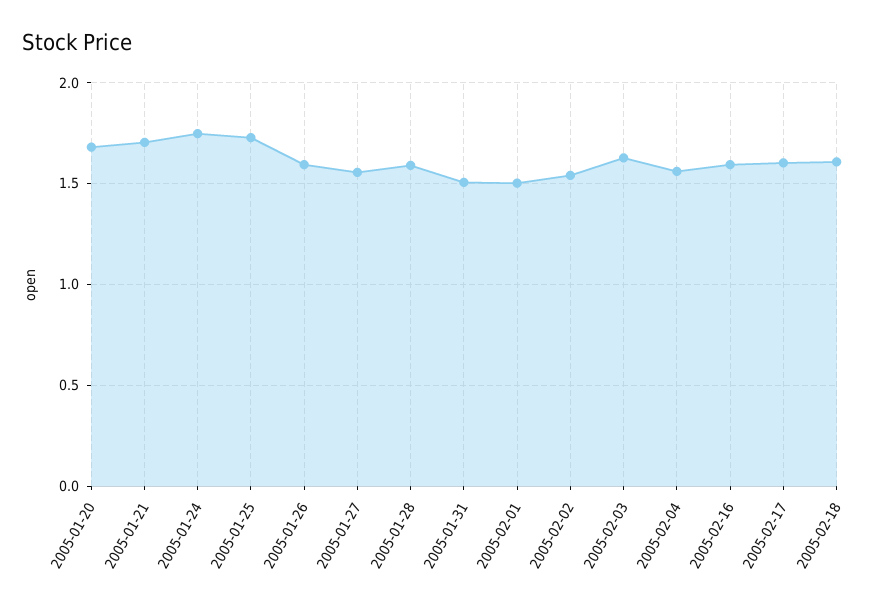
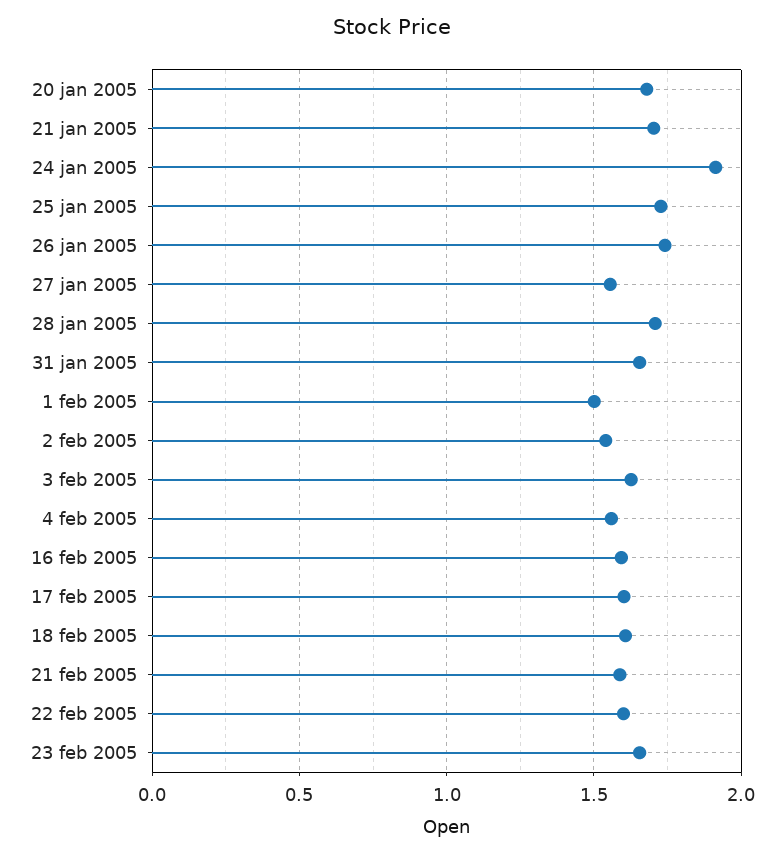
2005-01-24: 1.75 -> 1.9
2005-01-26: 1.6 -> 1.75
2005-01-28: 1.6 -> 1.7
2005-01-31: 1.5 -> 1.65
21 feb 2005: none -> 1.6
22 feb 2005: none -> 1.6
23 feb 2005: none -> 1.65

